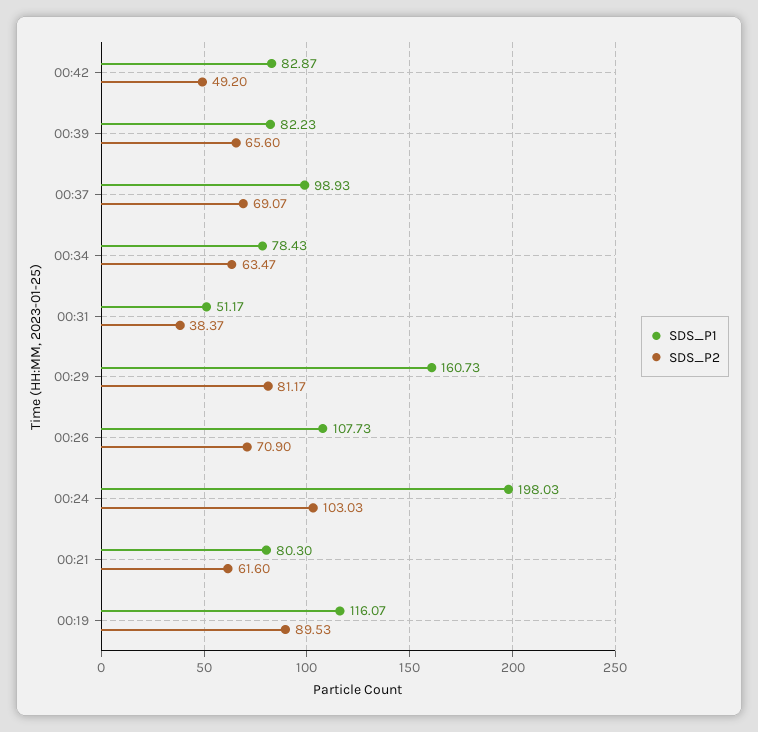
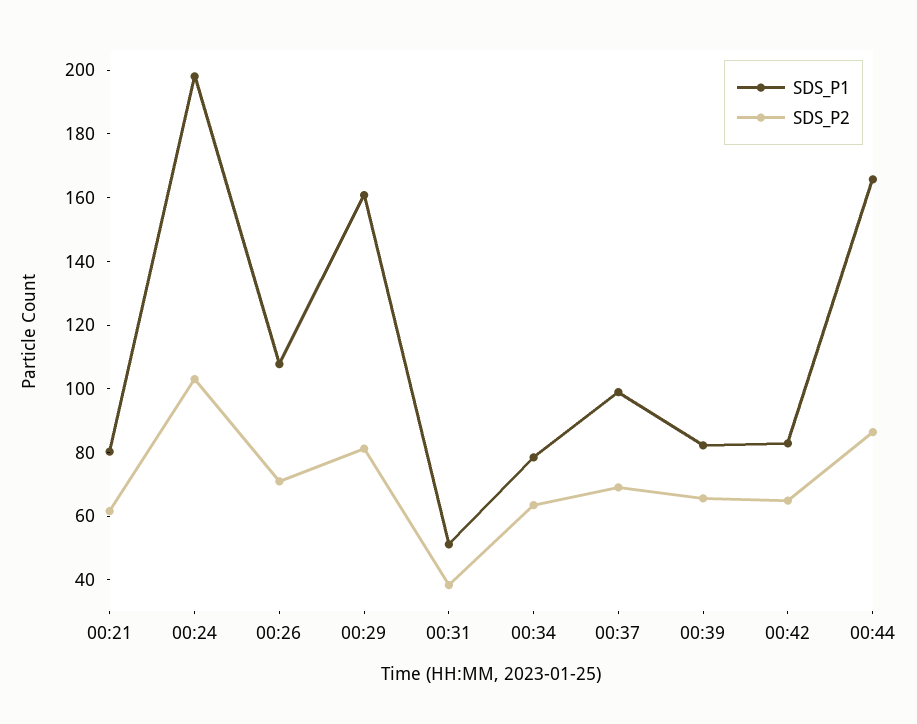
SDS_P2, 00:42: 49.2 -> 65
SDS_P1, 00:19: 116.07 -> none
SDS_P2, 00:19: 89.53 -> none
SDS_P1, 00:44: none -> 165
SDS_P2, 00:44: none -> 85

